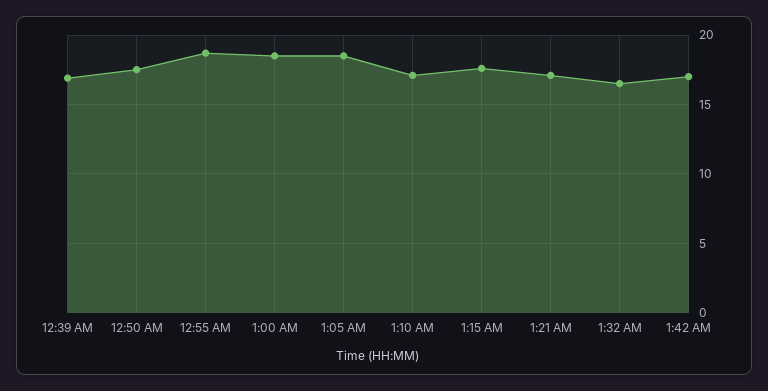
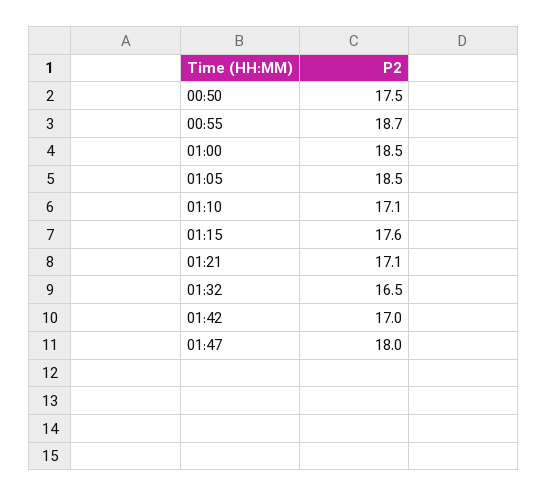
12:39 AM: 17 -> none
01:47: none -> 18

